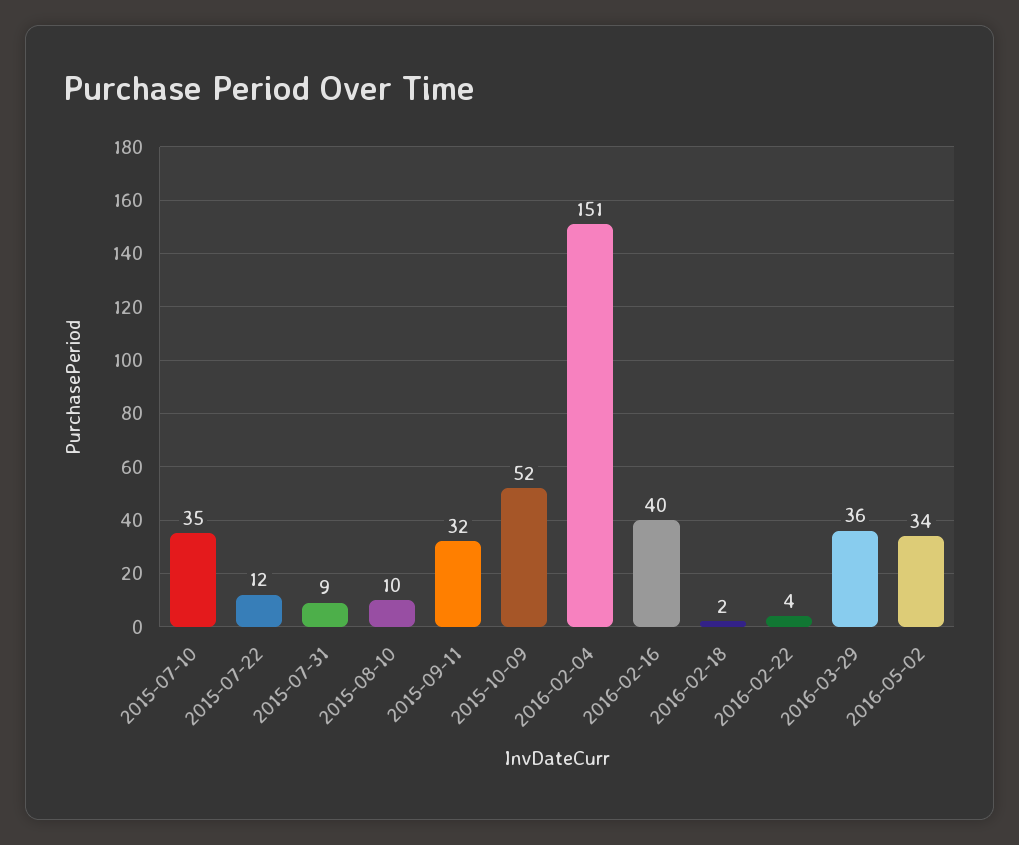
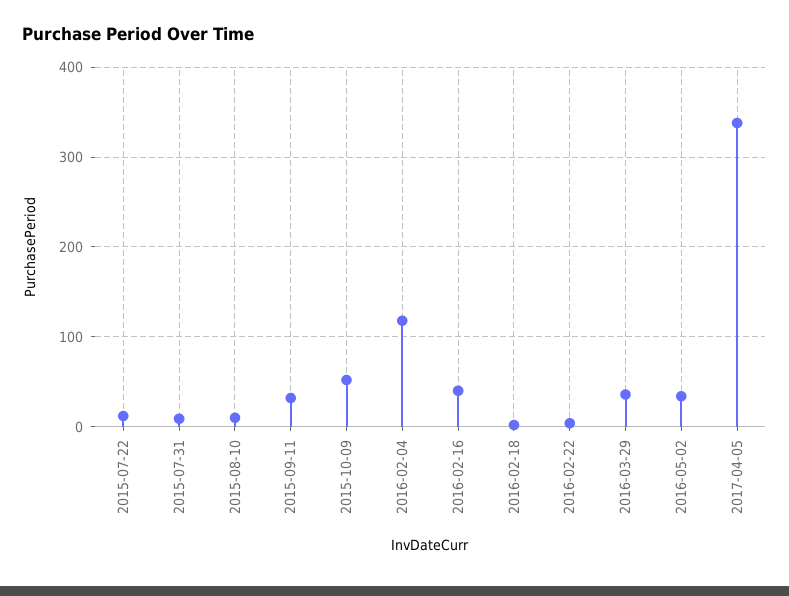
2015-07-10: 35 -> none
2016-02-04: 151 -> 120
2017-04-05: none -> 340

